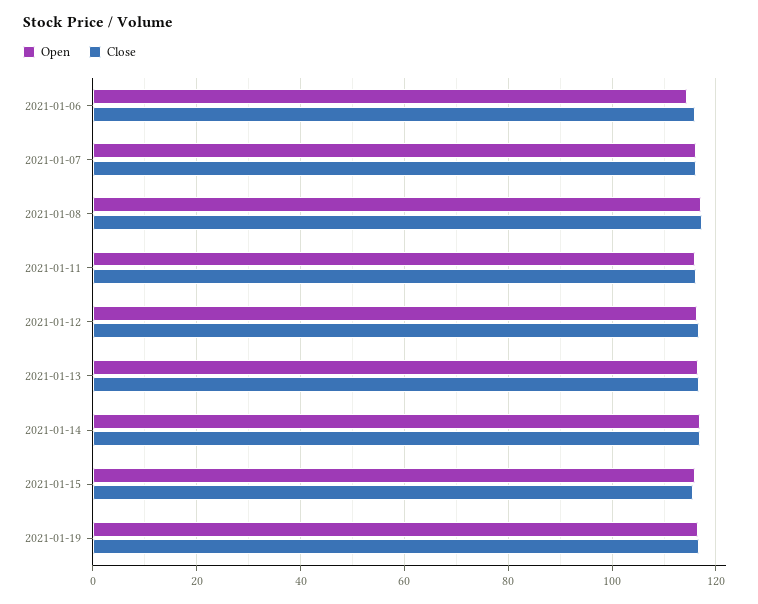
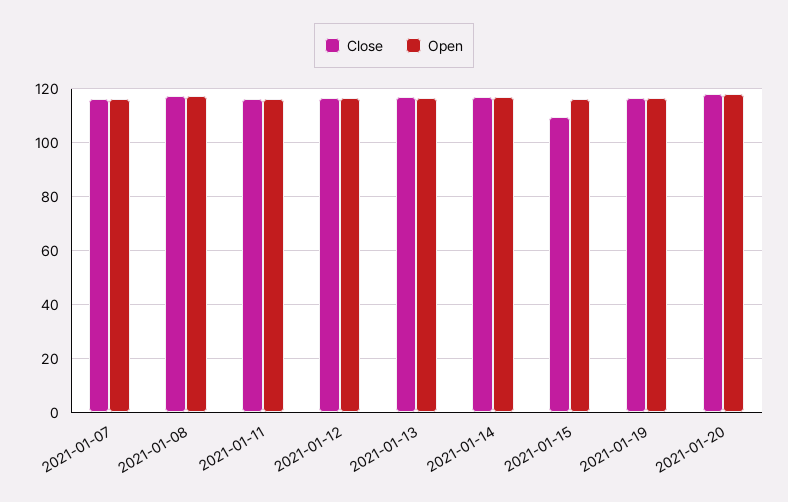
Open, 2021-01-06: 114 -> none
Close, 2021-01-06: 116 -> none
Close, 2021-01-15: 116 -> 110
Close, 2021-01-20: none -> 117.5
Open, 2021-01-20: none -> 117.5

